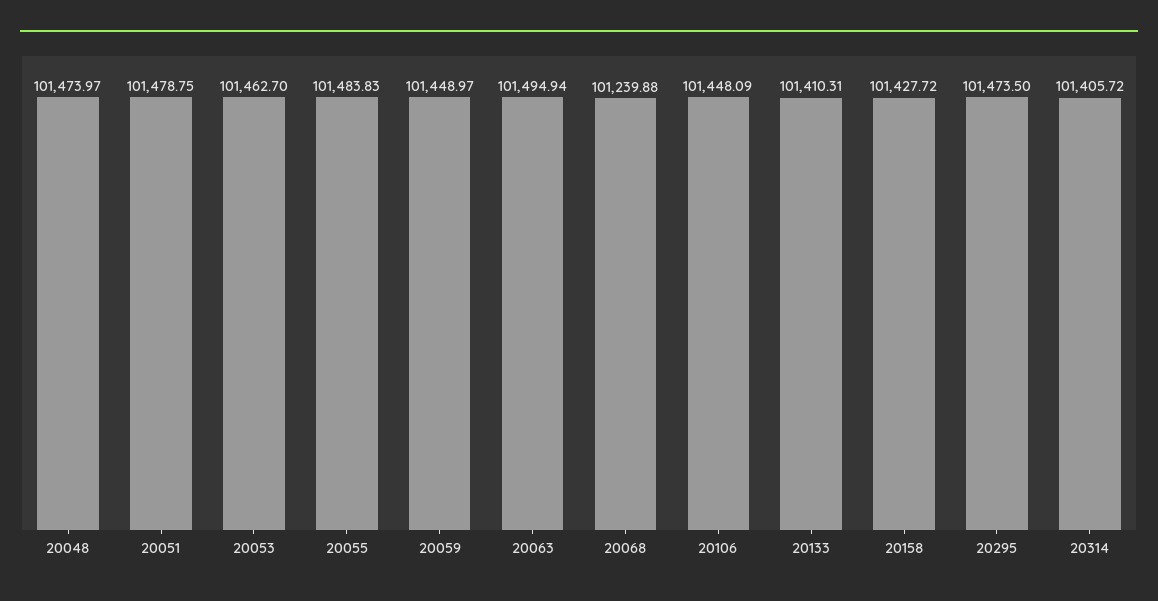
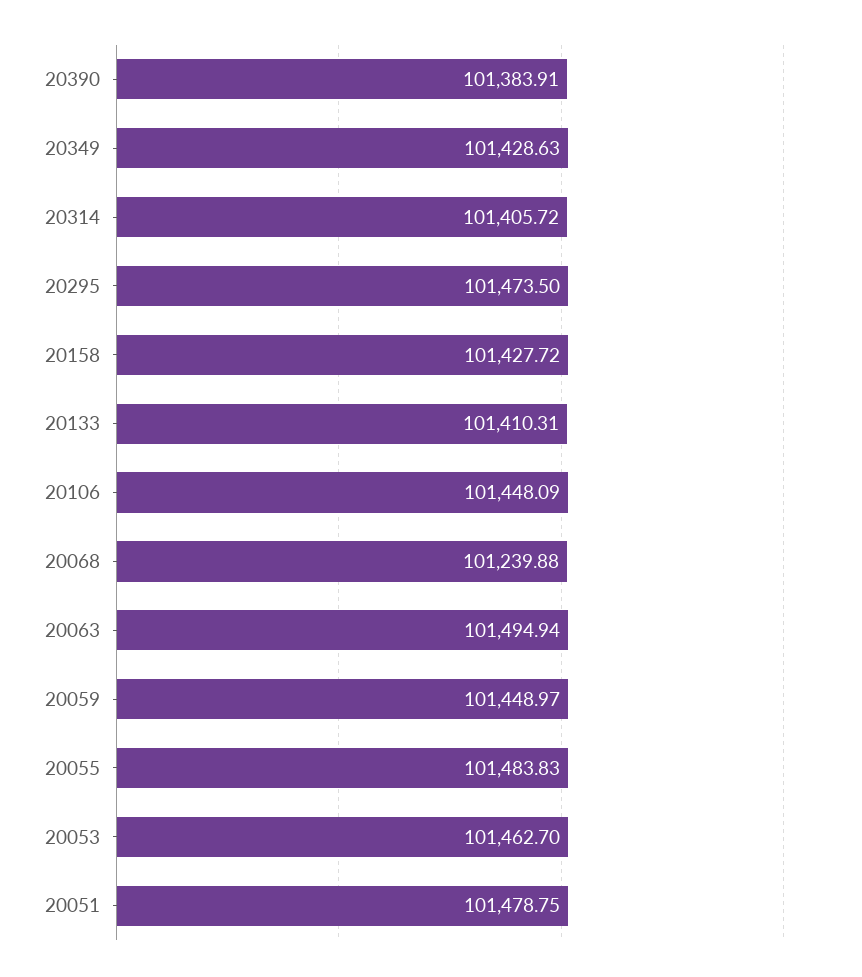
20048: 101473.97 -> none
20390: none -> 101383.91
20349: none -> 101428.63

